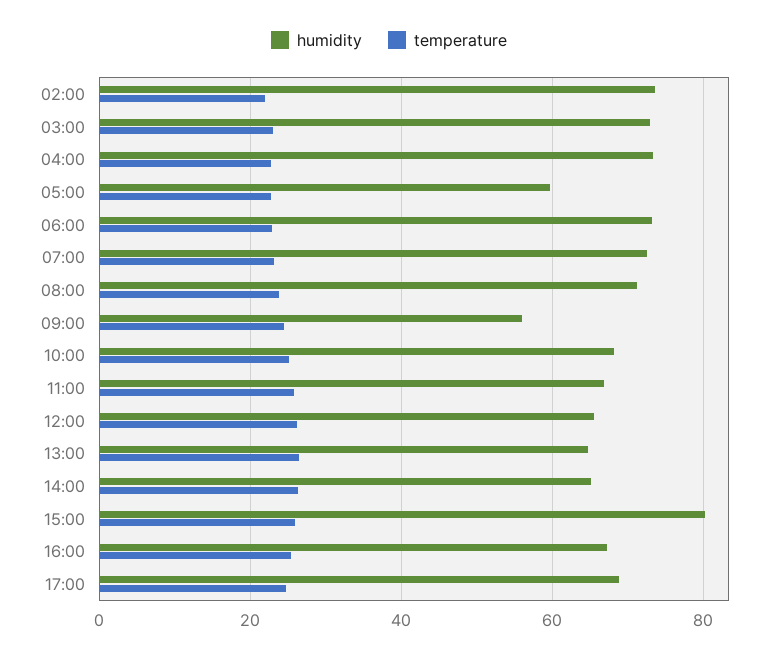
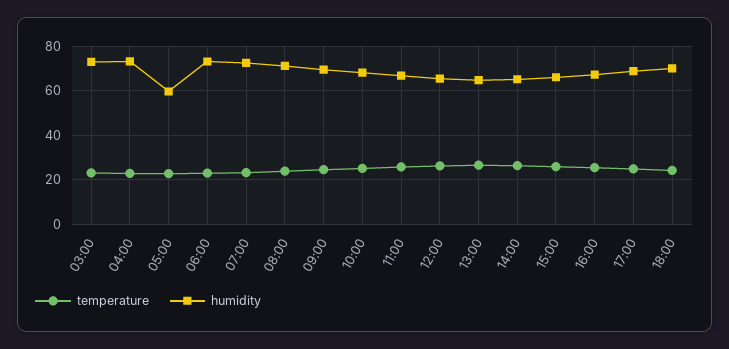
humidity, 02:00: 74 -> none
temperature, 02:00: 22 -> none
humidity, 09:00: 56 -> 70
humidity, 15:00: 80 -> 65
temperature, 18:00: none -> 25
humidity, 18:00: none -> 70

